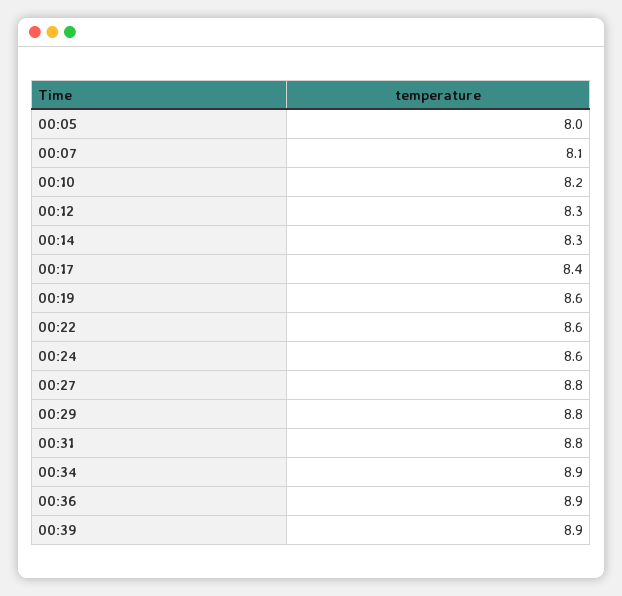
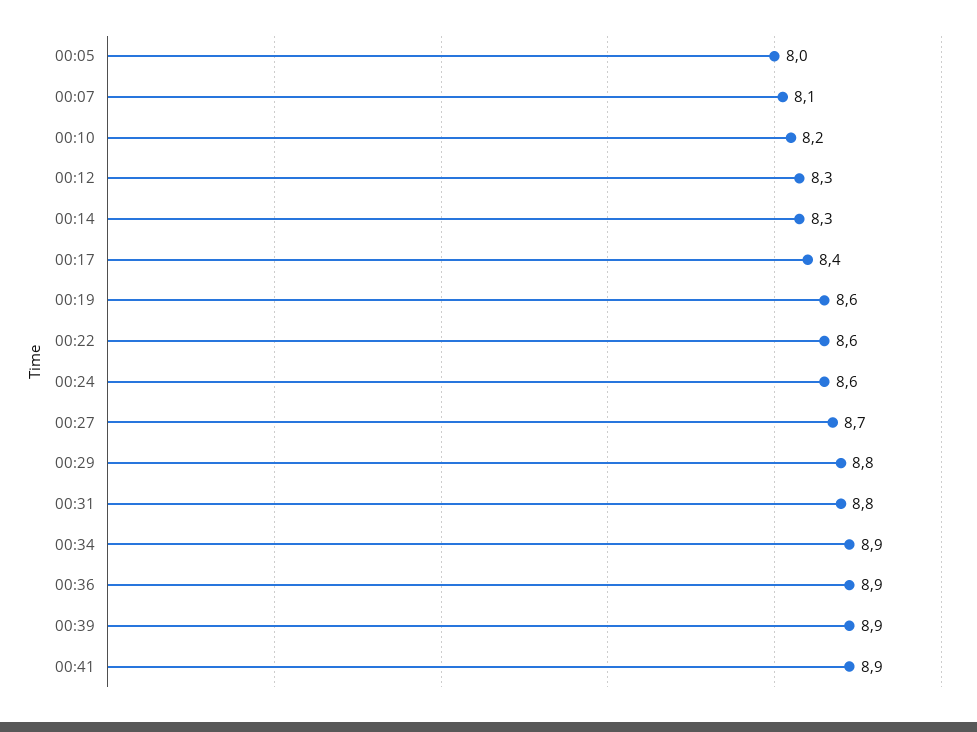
00:27: 8.8 -> 8.7
00:41: none -> 8.9

